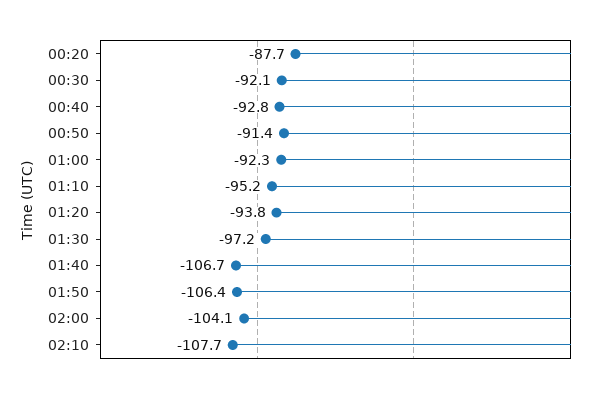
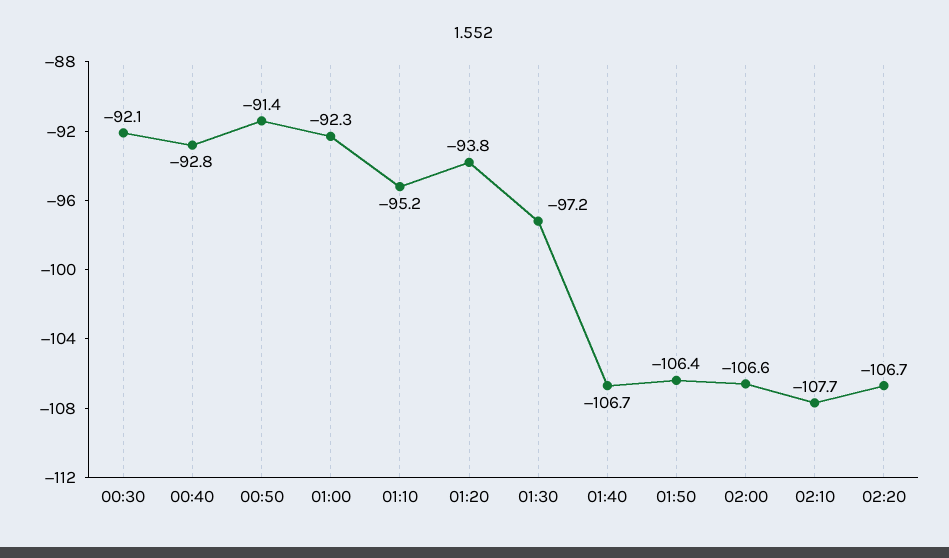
00:20: -87.7 -> none
02:00: -104.1 -> -106.6
02:20: none -> -106.7

